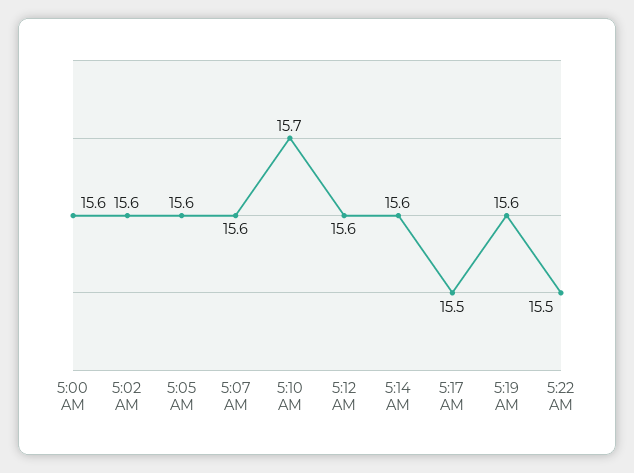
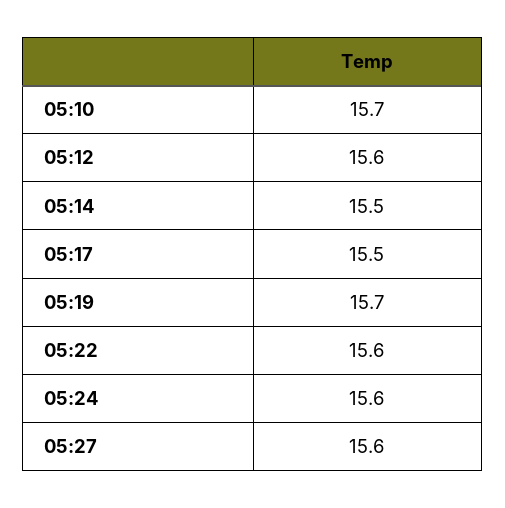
5:00 AM: 15.6 -> none
5:02 AM: 15.6 -> none
5:05 AM: 15.6 -> none
5:07 AM: 15.6 -> none
5:14 AM: 15.6 -> 15.5
5:19 AM: 15.6 -> 15.7
5:22 AM: 15.5 -> 15.6
05:24: none -> 15.6
05:27: none -> 15.6

